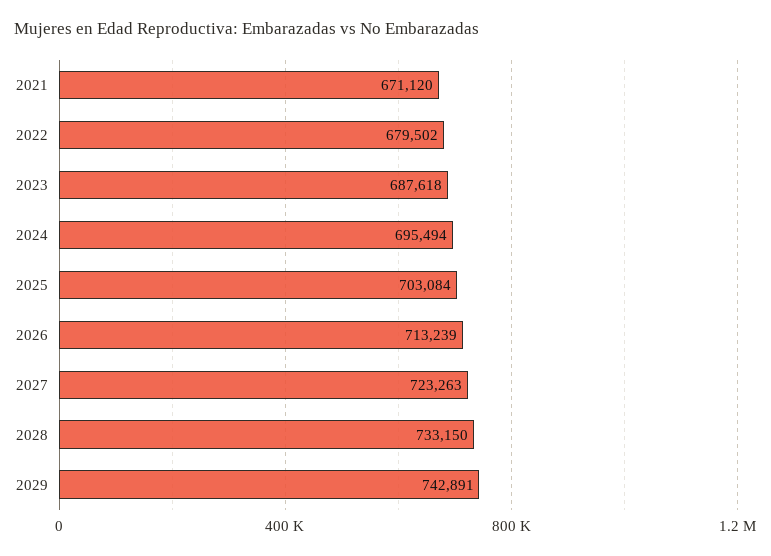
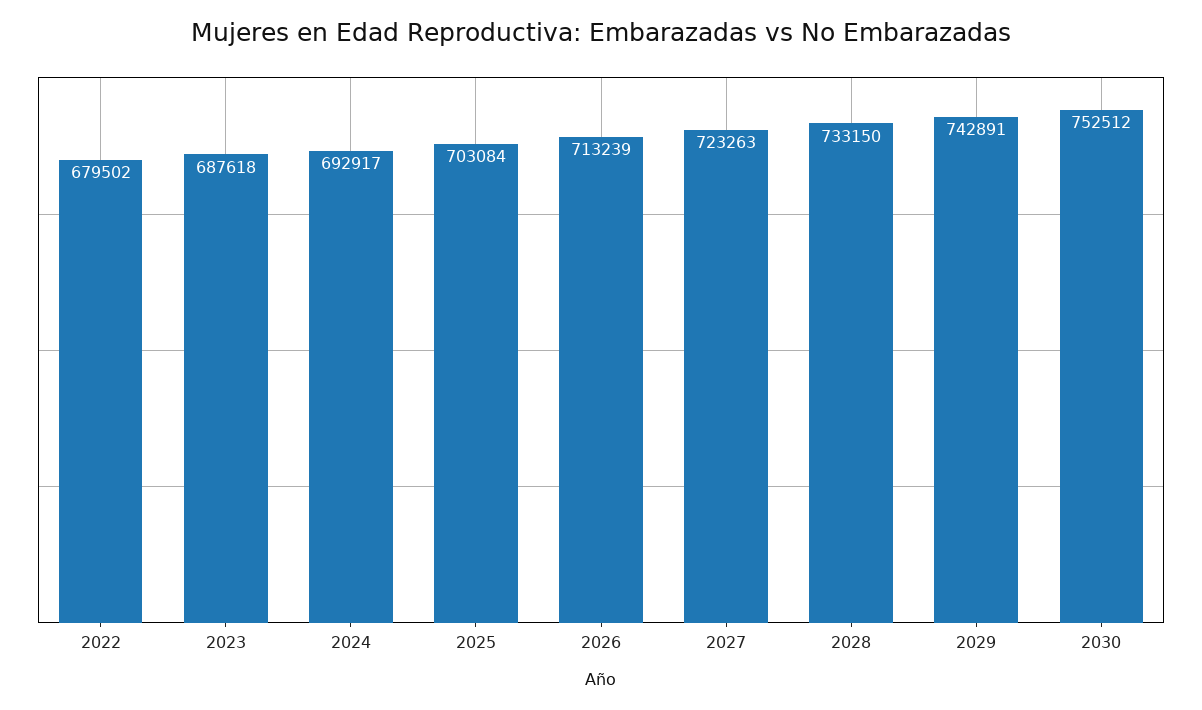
2021: 671120 -> none
2024: 695494 -> 692917
2030: none -> 752512

